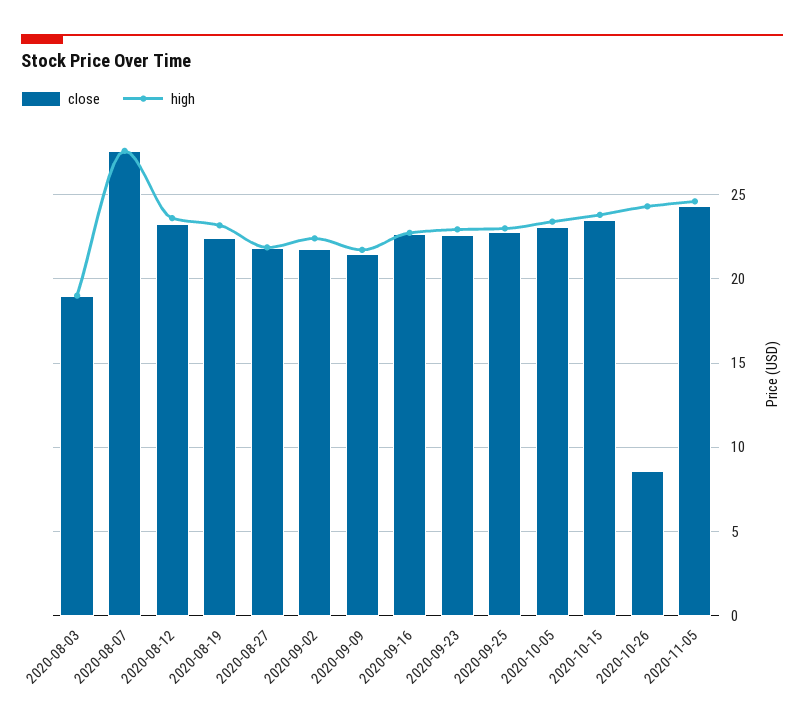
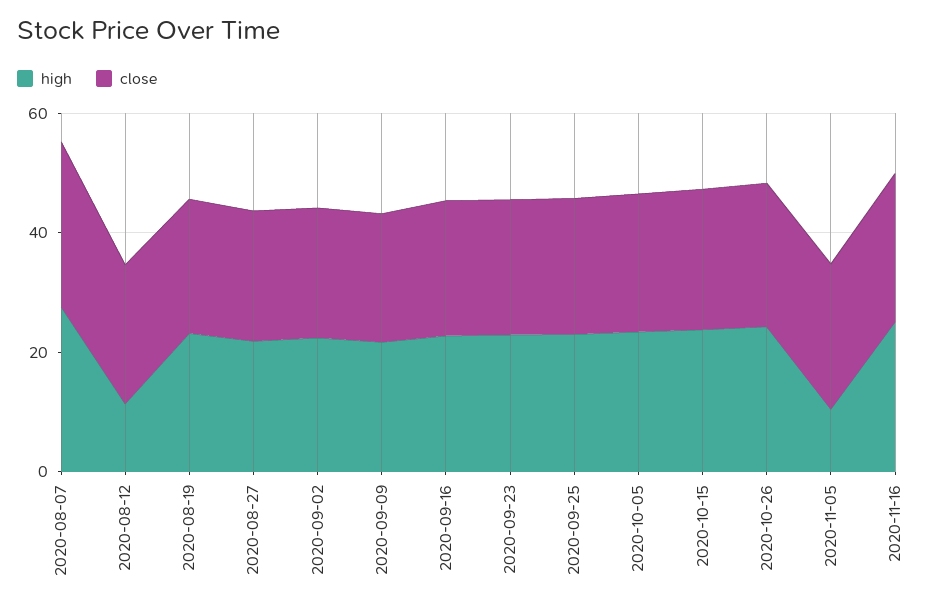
close, 2020-08-03: 19 -> none
high, 2020-08-03: 19 -> none
high, 2020-08-12: 23.5 -> 10
close, 2020-10-26: 8.5 -> 25
high, 2020-11-05: 24.5 -> 10
high, 2020-11-16: none -> 25
close, 2020-11-16: none -> 25

